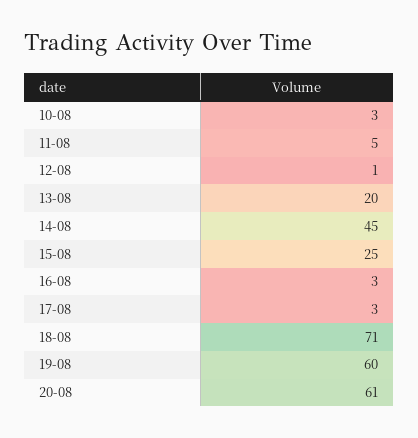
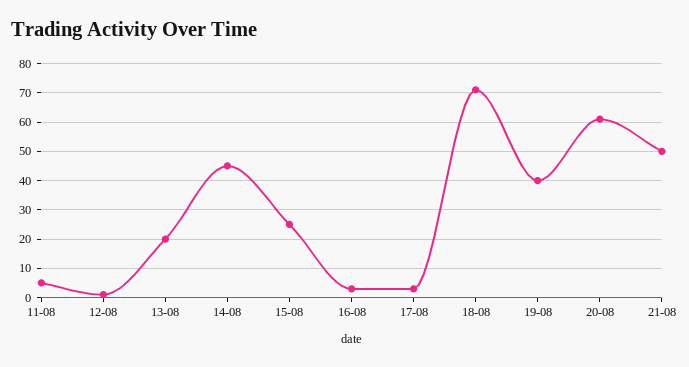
10-08: 3 -> none
19-08: 60 -> 40
21-08: none -> 50

